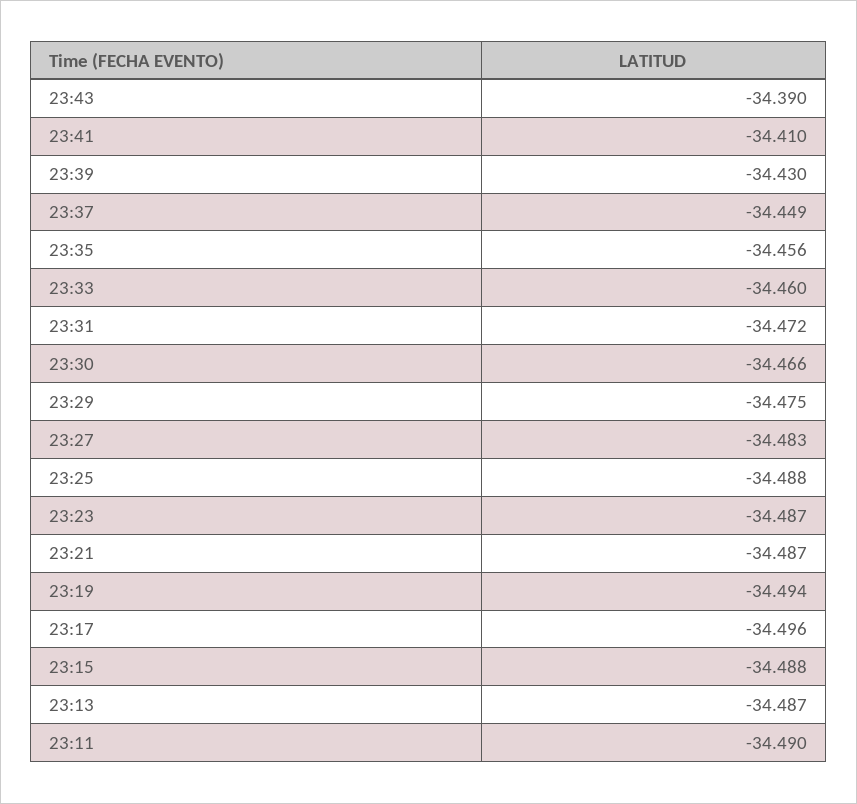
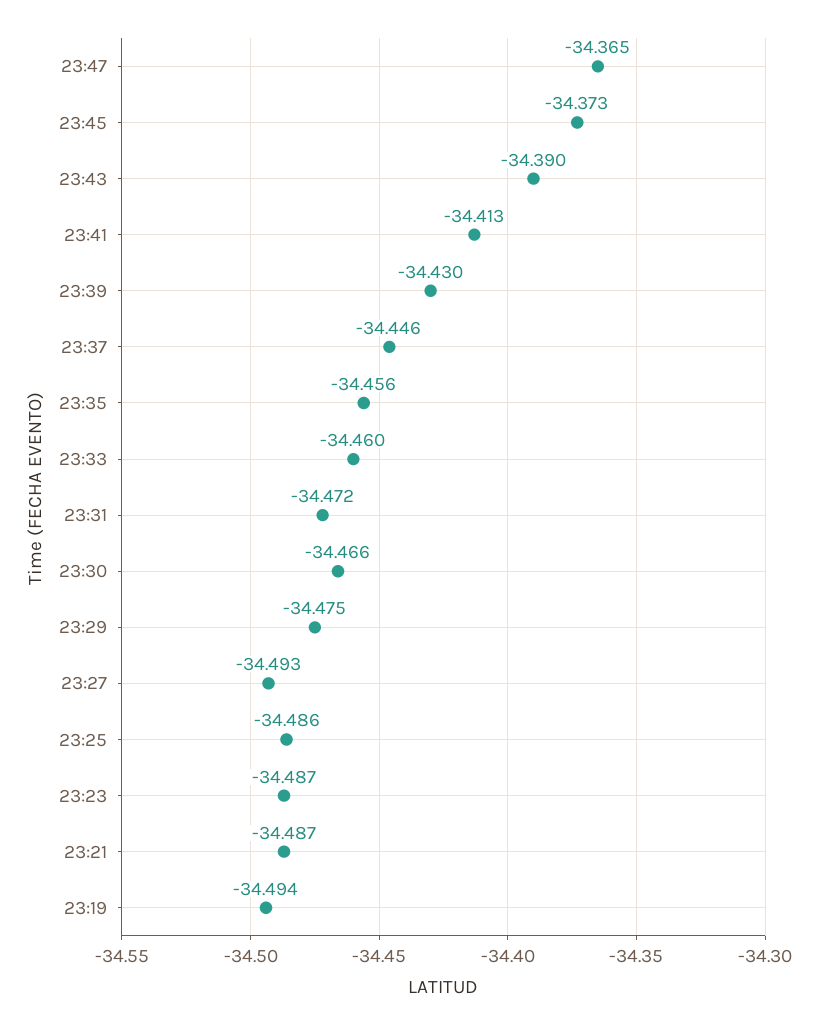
23:41: -34.41 -> -34.413
23:37: -34.449 -> -34.446
23:27: -34.483 -> -34.493
23:25: -34.488 -> -34.486
23:17: -34.496 -> none
23:15: -34.488 -> none
23:13: -34.487 -> none
23:11: -34.49 -> none
23:47: none -> -34.365
23:45: none -> -34.373

